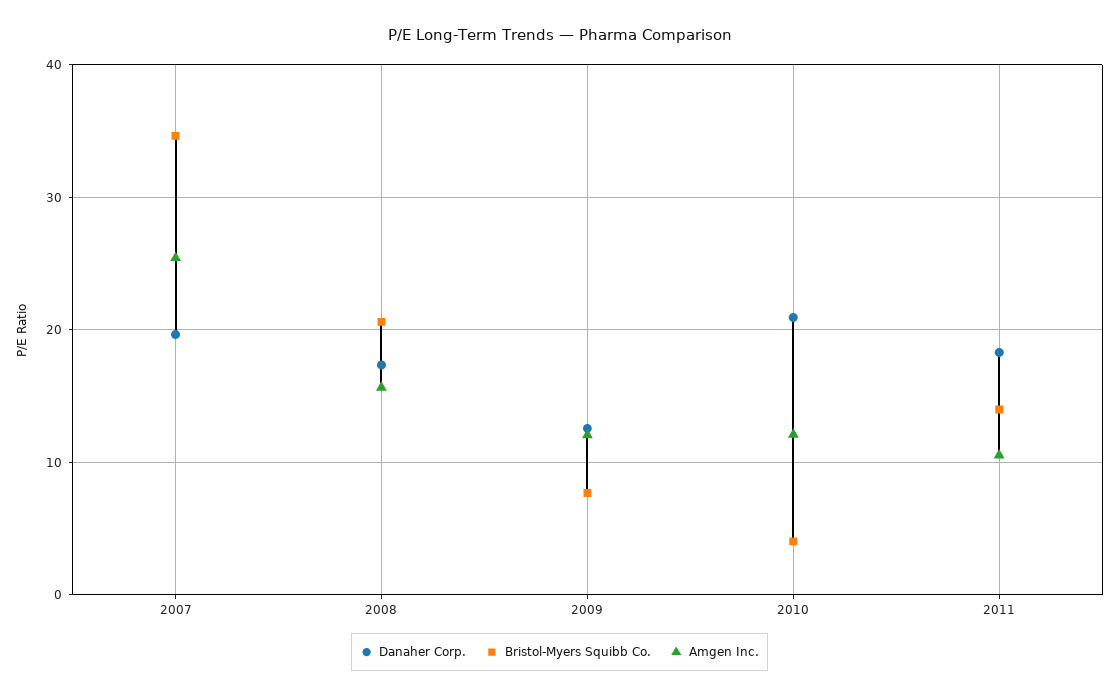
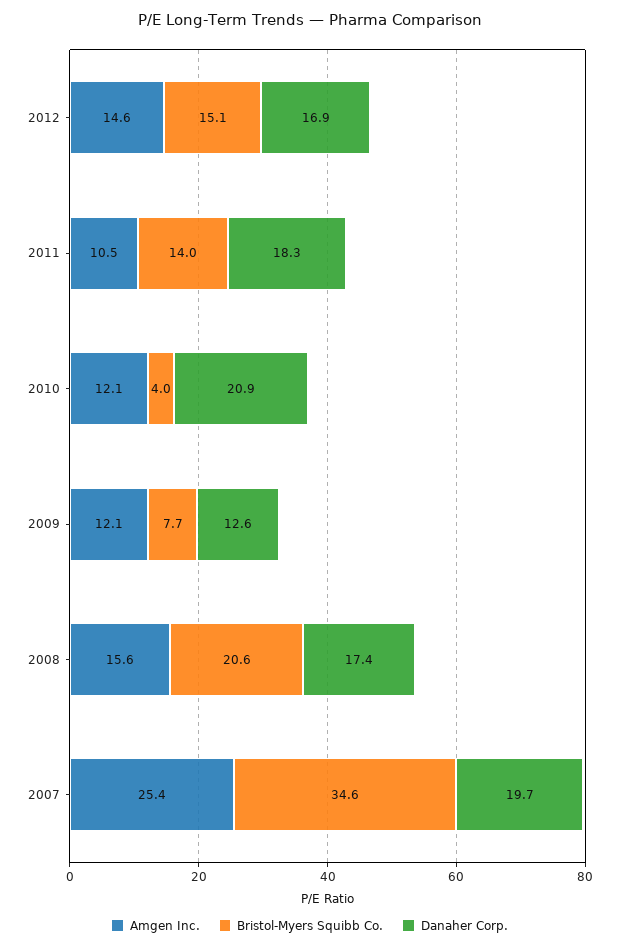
Amgen Inc., 2012: none -> 14.6
Bristol-Myers Squibb Co., 2012: none -> 15.1
Danaher Corp., 2012: none -> 16.9

